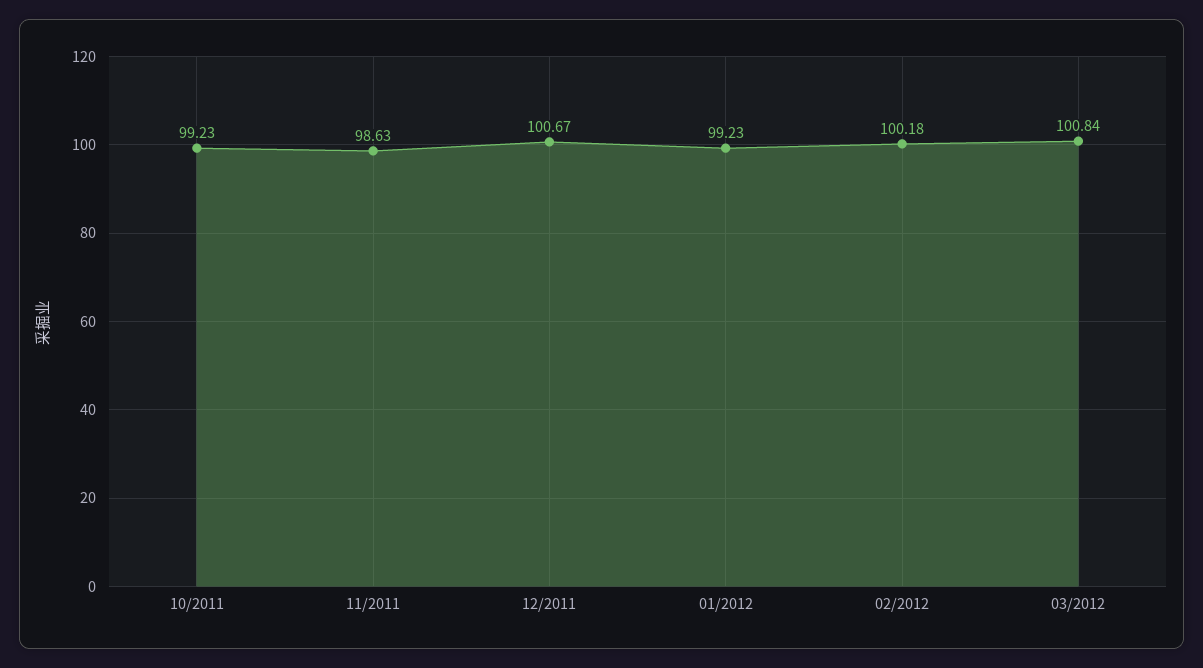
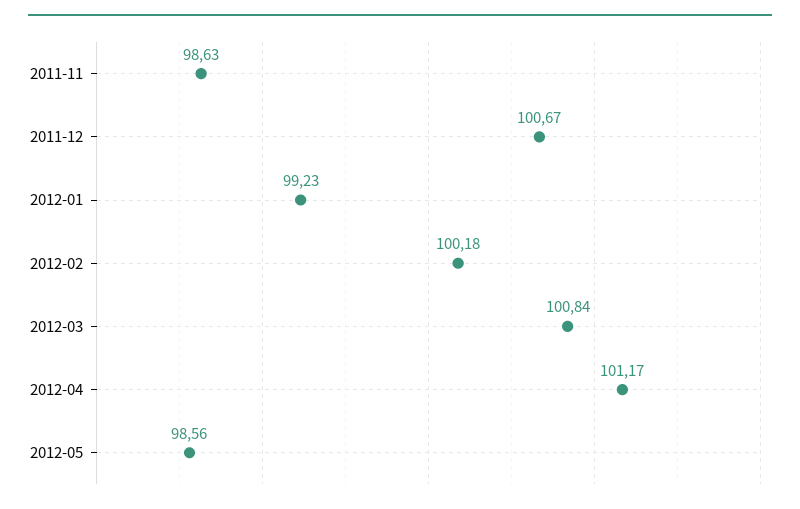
10/2011: 99.23 -> none
2012-04: none -> 101.17
2012-05: none -> 98.56

